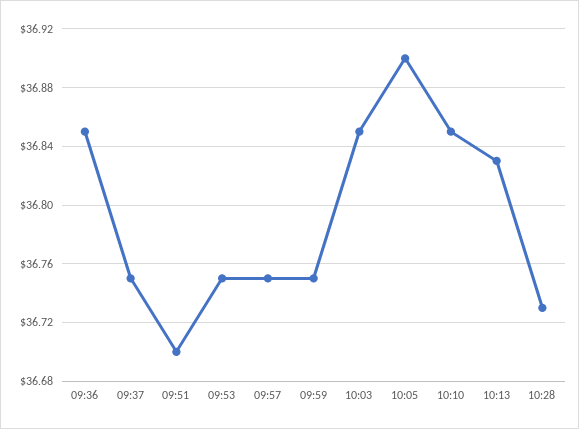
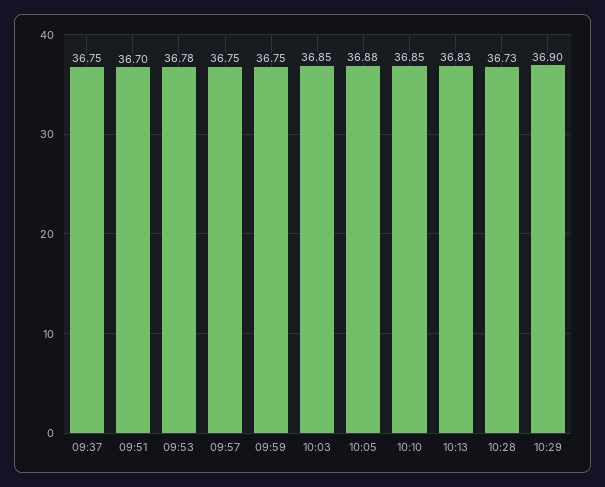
09:36: 36.85 -> none
09:53: 36.75 -> 36.78
10:05: 36.9 -> 36.88
10:29: none -> 36.9

